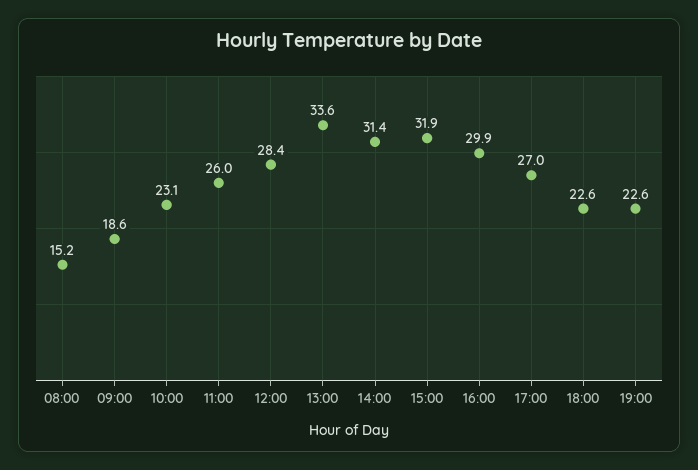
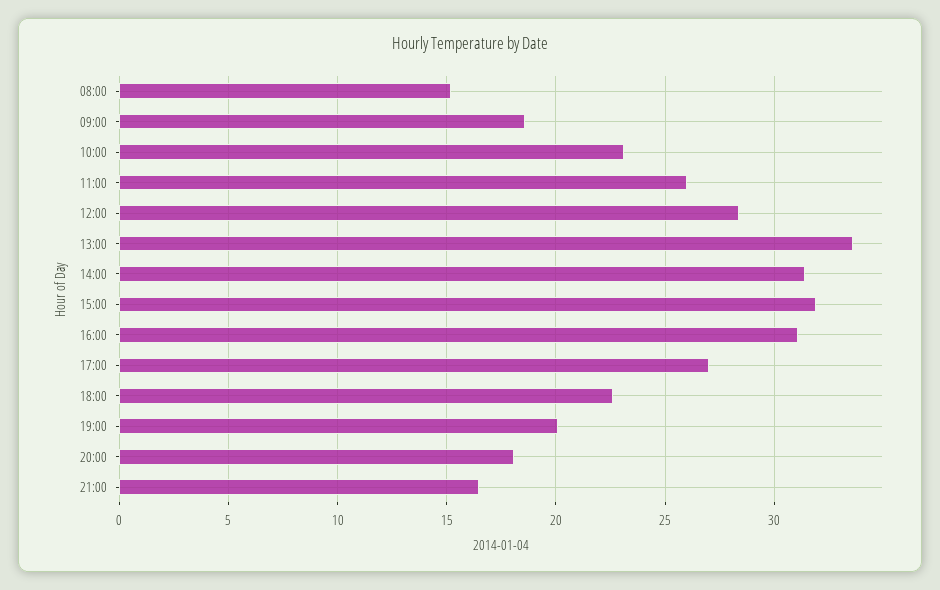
16:00: 29.9 -> 31
19:00: 22.6 -> 20
20:00: none -> 18
21:00: none -> 16.5

